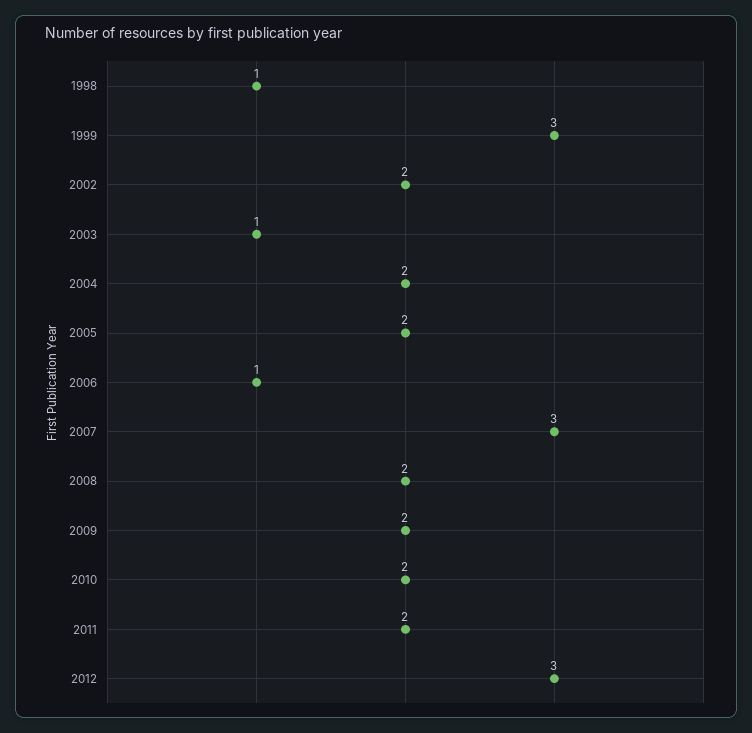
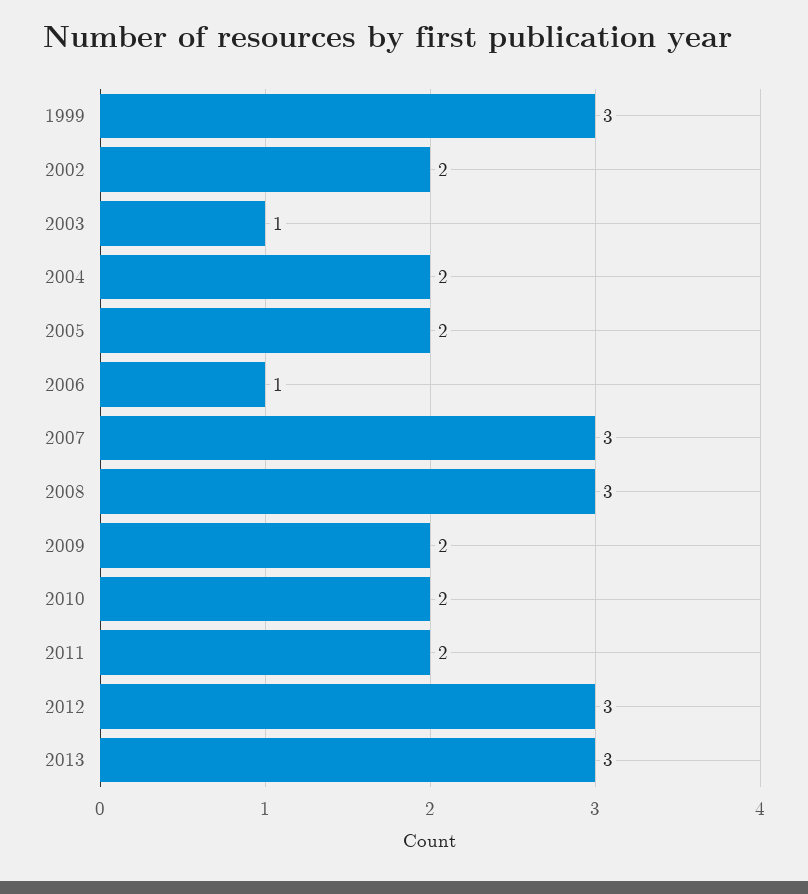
1998: 1 -> none
2008: 2 -> 3
2013: none -> 3

